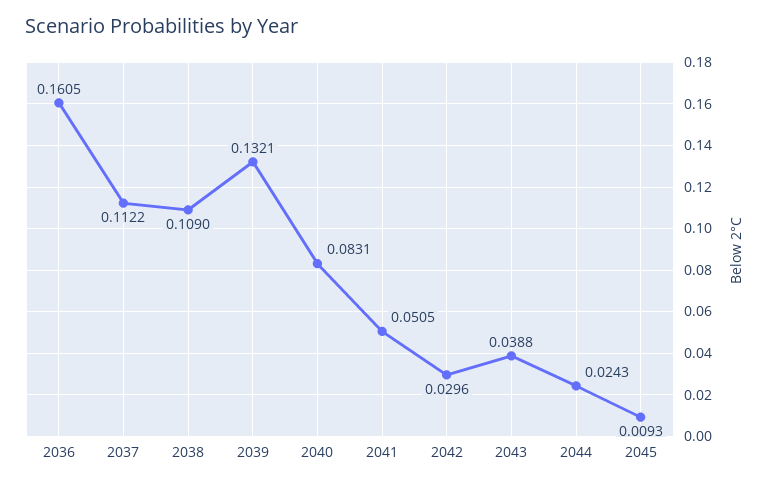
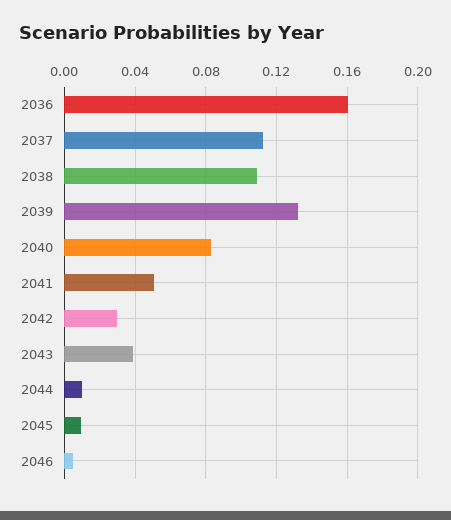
2044: 0.0243 -> 0.01
2046: none -> 0.005

